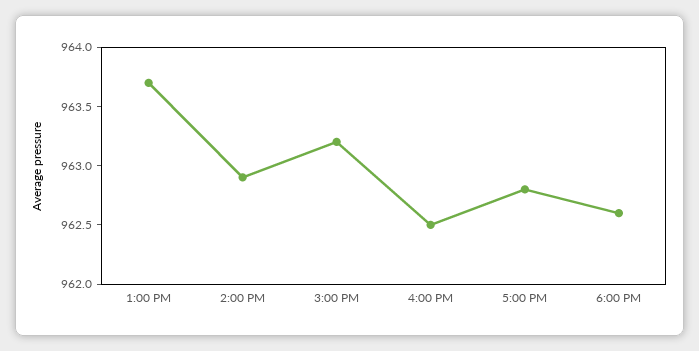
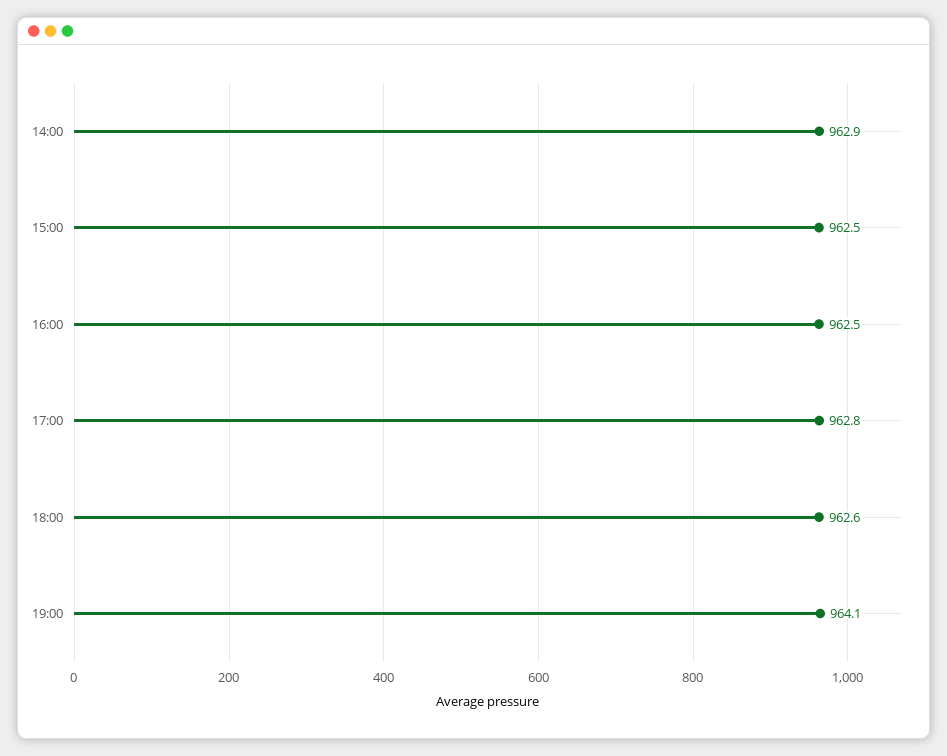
1:00 PM: 963.7 -> none
3:00 PM: 963.2 -> 962.5
19:00: none -> 964.1

